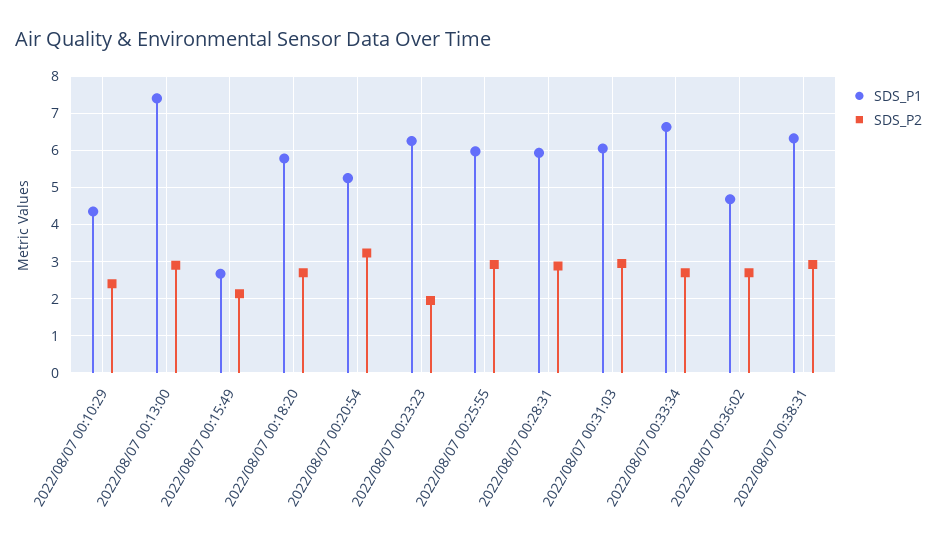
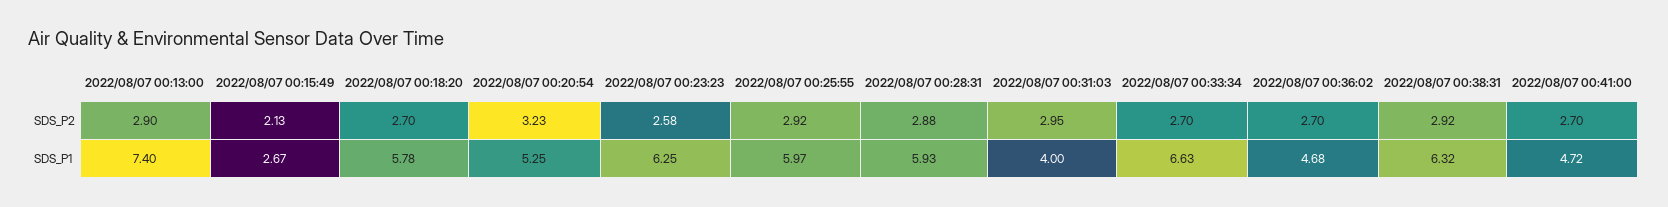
SDS_P1, 2022/08/07 00:10:29: 4.4 -> none
SDS_P2, 2022/08/07 00:10:29: 2.4 -> none
SDS_P2, 2022/08/07 00:23:23: 2 -> 2.58
SDS_P1, 2022/08/07 00:31:03: 6 -> 4
SDS_P2, 2022/08/07 00:41:00: none -> 2.7
SDS_P1, 2022/08/07 00:41:00: none -> 4.72

